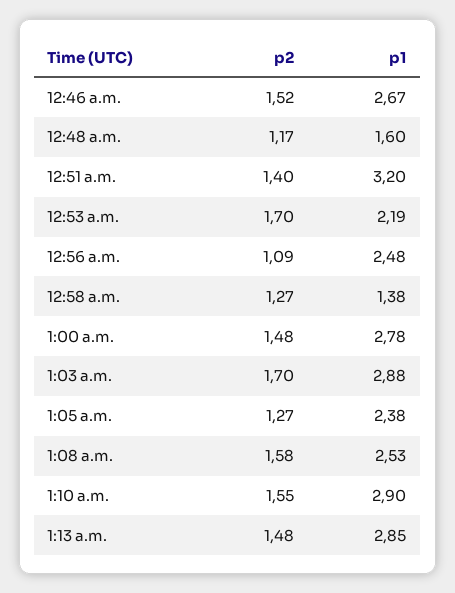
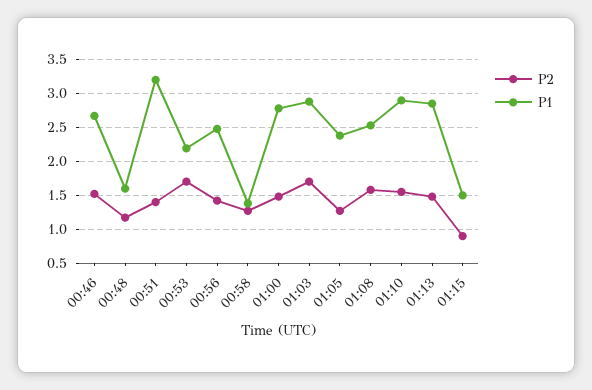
p2, 12:56 a.m.: 1.09 -> 1.4
p2, 01:15: none -> 0.9
p1, 01:15: none -> 1.5

